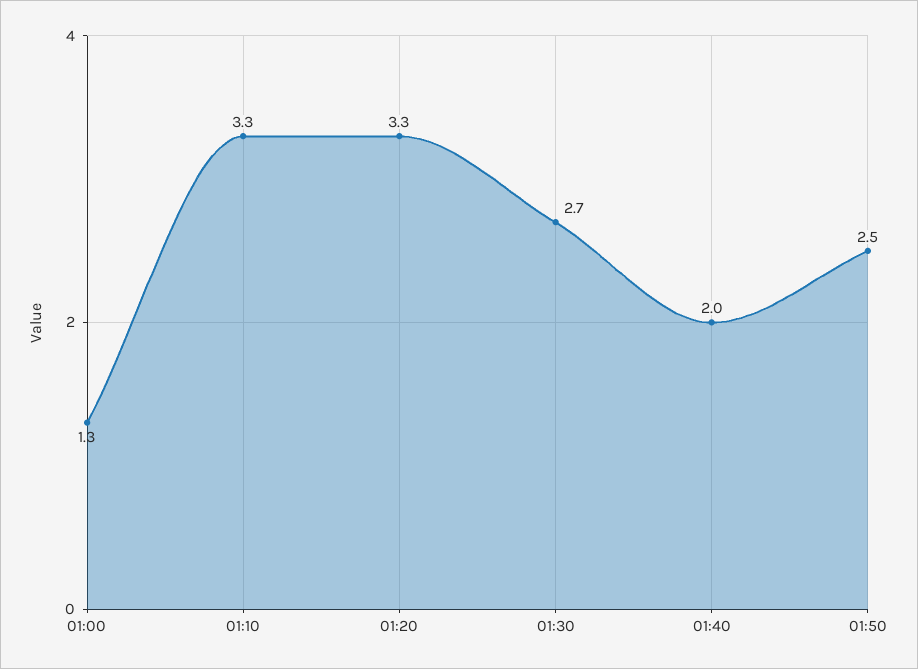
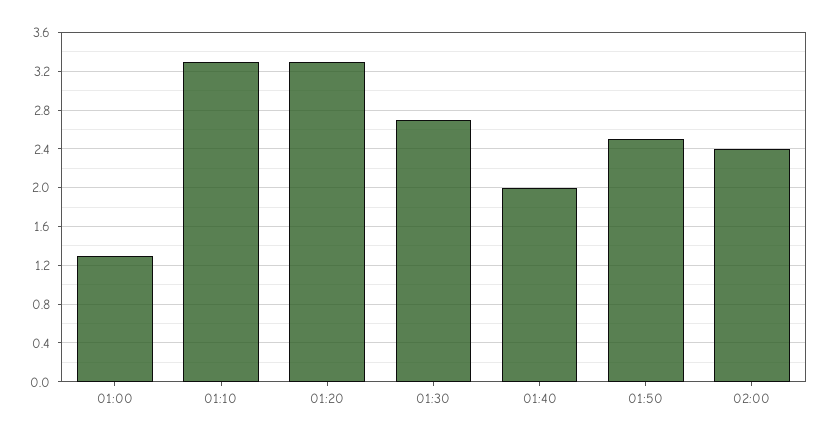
02:00: none -> 2.4

